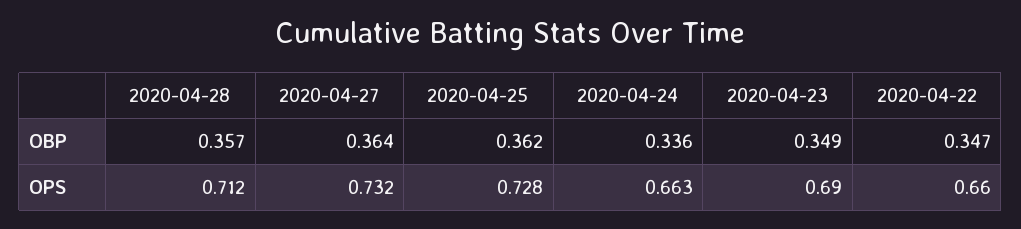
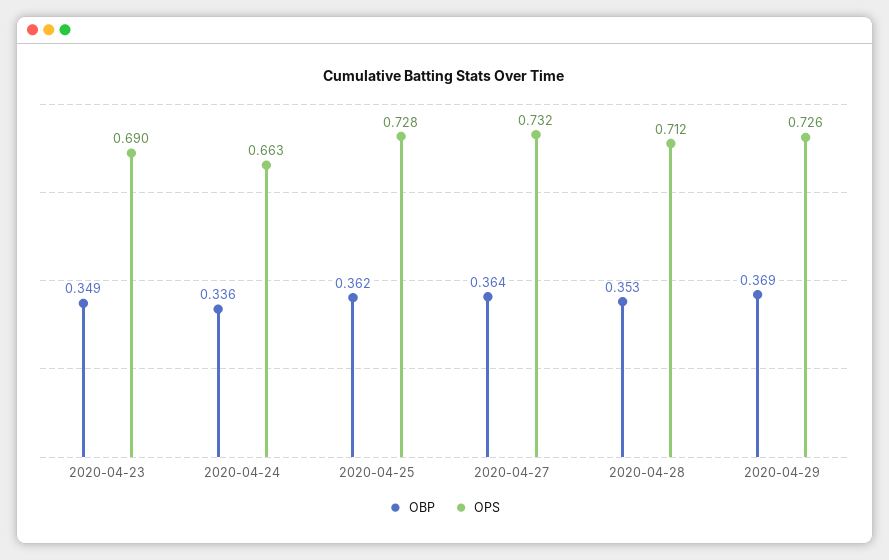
OBP, 2020-04-28: 0.357 -> 0.353
OBP, 2020-04-22: 0.347 -> none
OPS, 2020-04-22: 0.66 -> none
OBP, 2020-04-29: none -> 0.369
OPS, 2020-04-29: none -> 0.726

